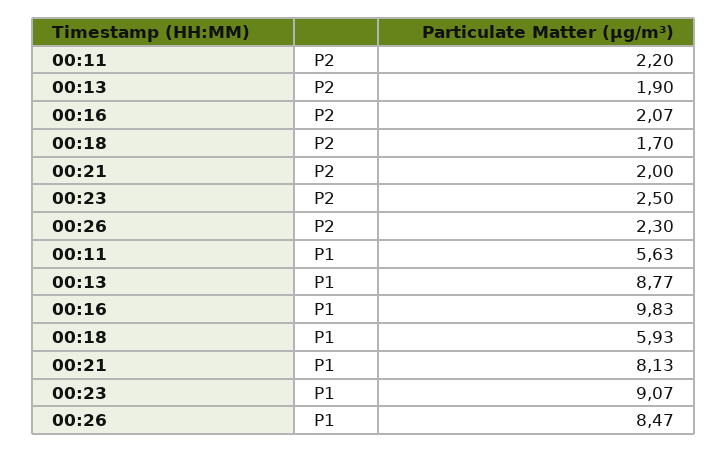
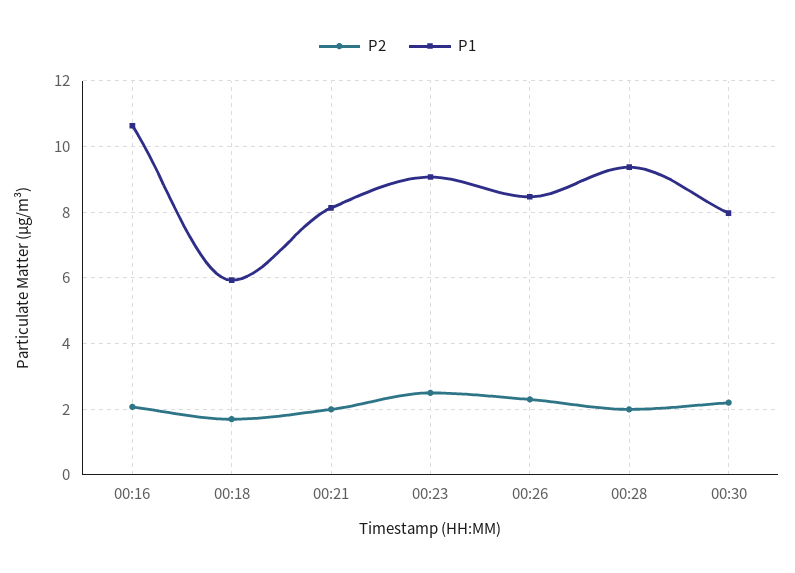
P2, 00:11: 2.2 -> none
P2, 00:13: 1.9 -> none
P1, 00:11: 5.63 -> none
P1, 00:13: 8.77 -> none
P1, 00:16: 9.83 -> 10.6
P2, 00:28: none -> 2
P1, 00:28: none -> 9.4
P2, 00:30: none -> 2.2
P1, 00:30: none -> 8

